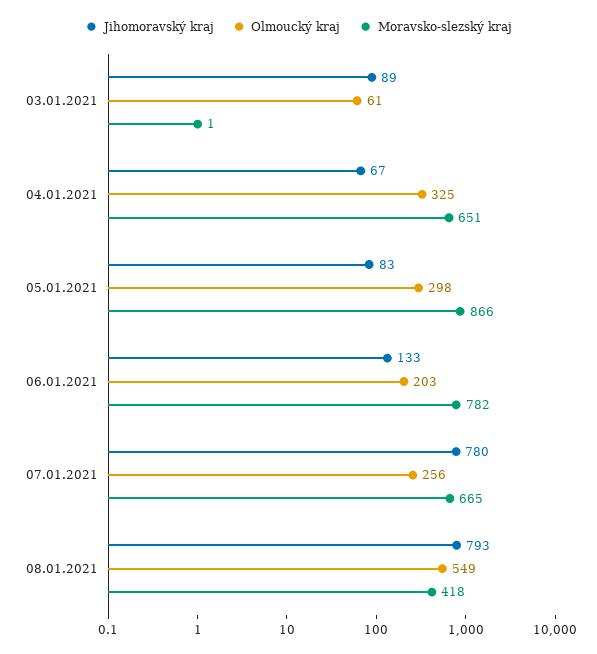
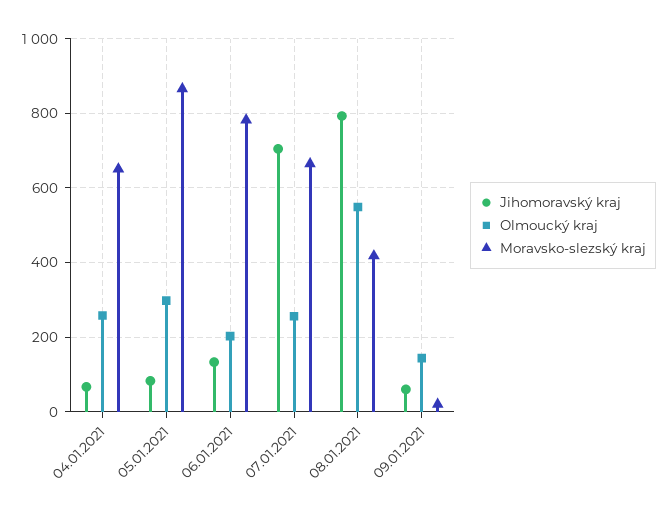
Jihomoravský kraj, 03.01.2021: 89 -> none
Olmoucký kraj, 03.01.2021: 61 -> none
Moravsko-slezský kraj, 03.01.2021: 1 -> none
Olmoucký kraj, 04.01.2021: 325 -> 260
Jihomoravský kraj, 07.01.2021: 780 -> 700
Jihomoravský kraj, 09.01.2021: none -> 60
Olmoucký kraj, 09.01.2021: none -> 140
Moravsko-slezský kraj, 09.01.2021: none -> 20

